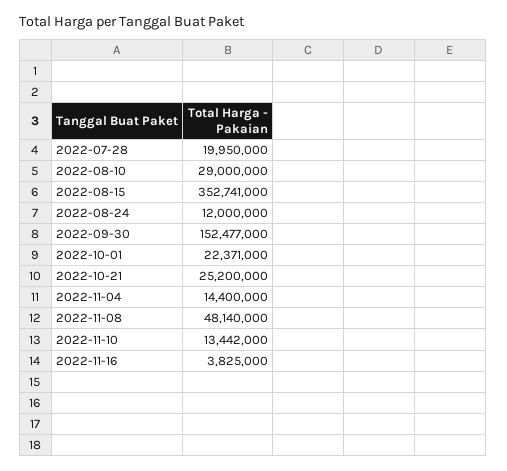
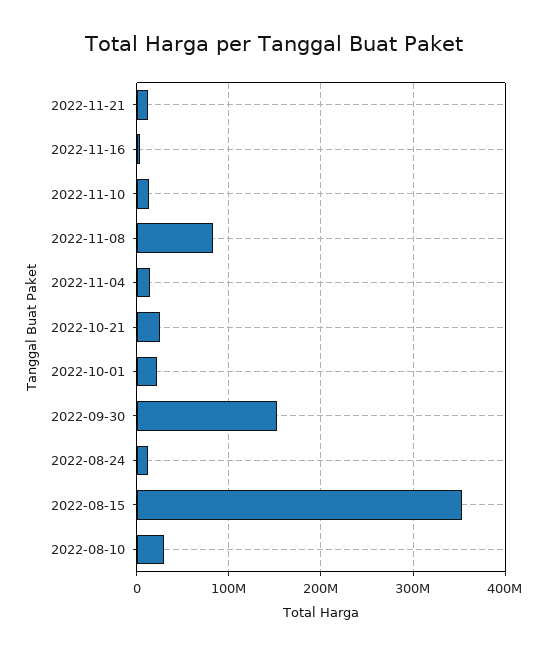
2022-07-28: 19950000 -> none
2022-11-08: 48140000 -> 80000000
2022-11-21: none -> 10000000

